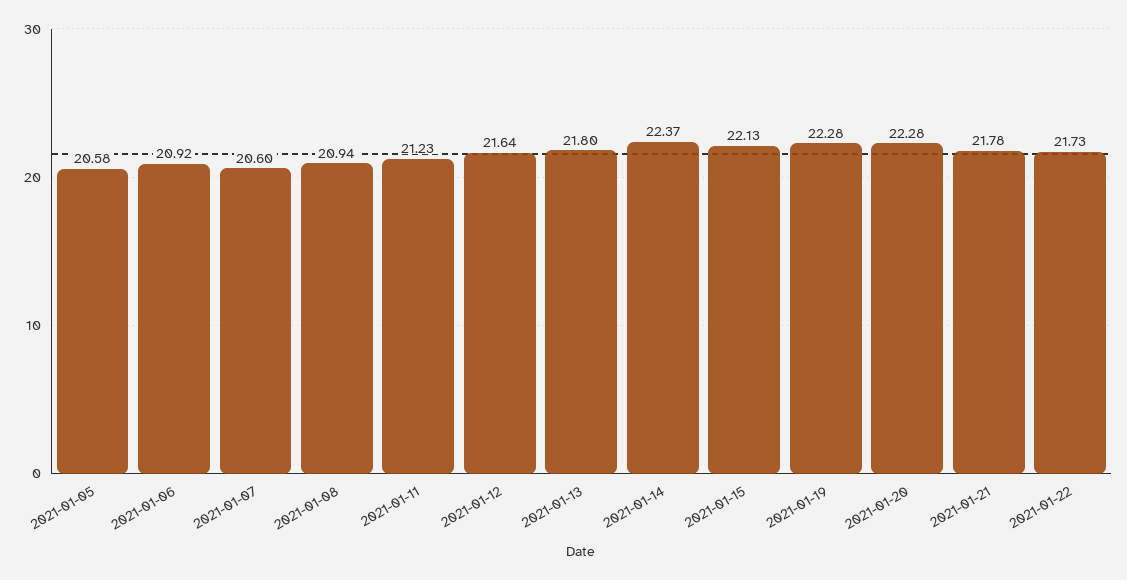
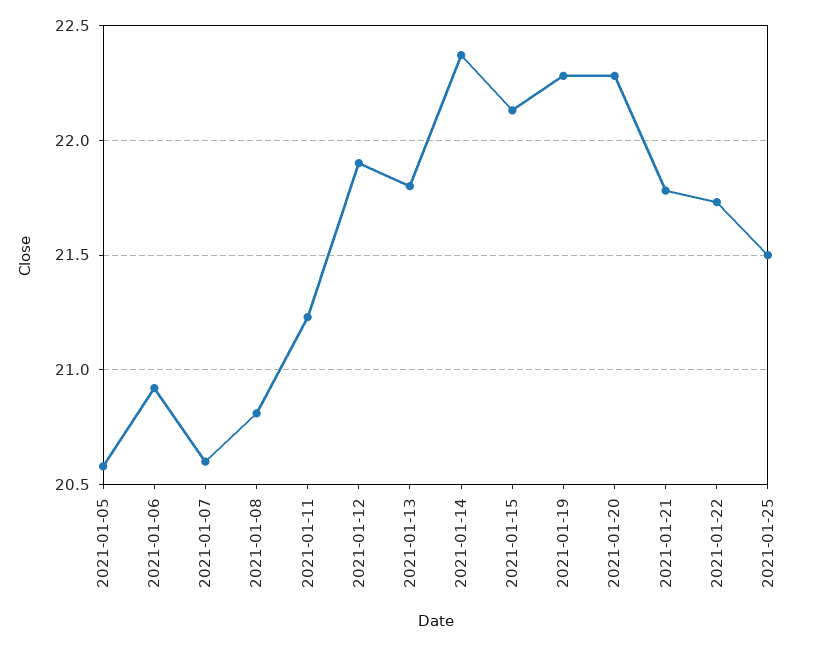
2021-01-08: 20.94 -> 20.8
2021-01-12: 21.64 -> 21.9
2021-01-25: none -> 21.5

